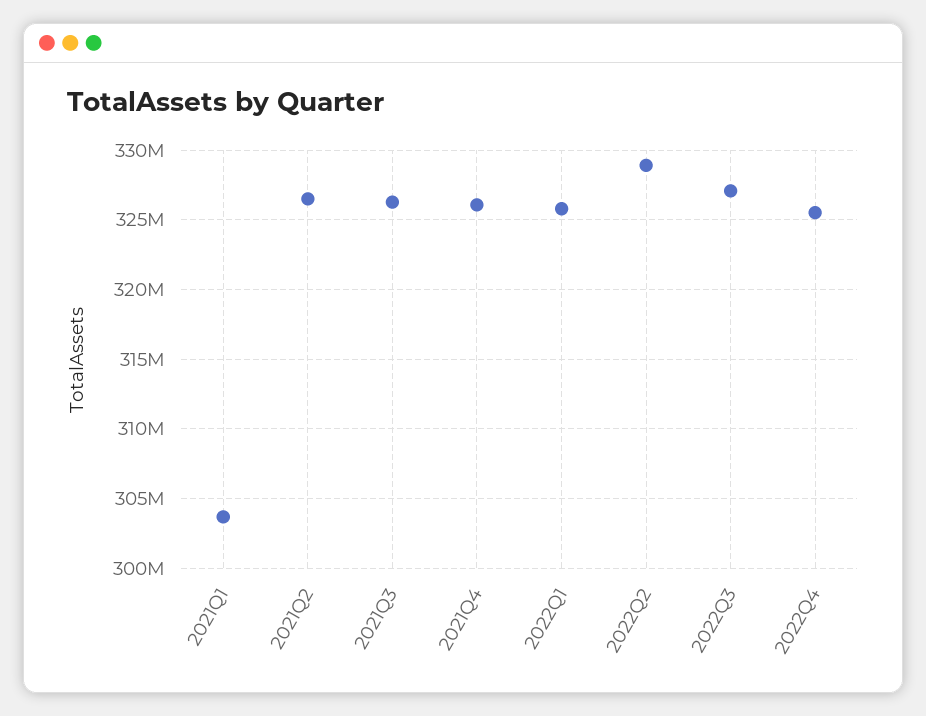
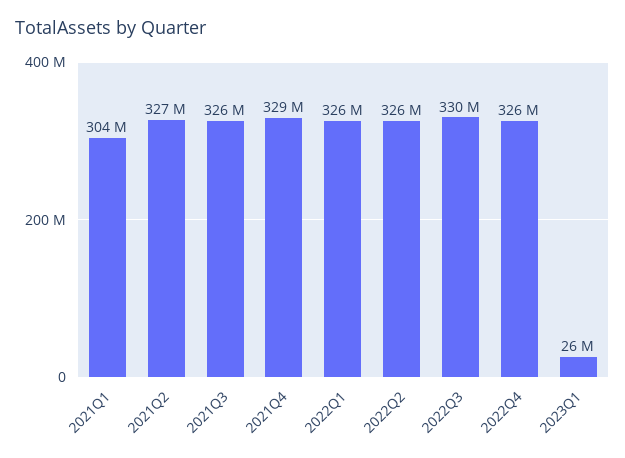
2021Q4: 326000000 -> 329000000
2022Q2: 329000000 -> 326000000
2022Q3: 327000000 -> 330000000
2023Q1: none -> 26000000

